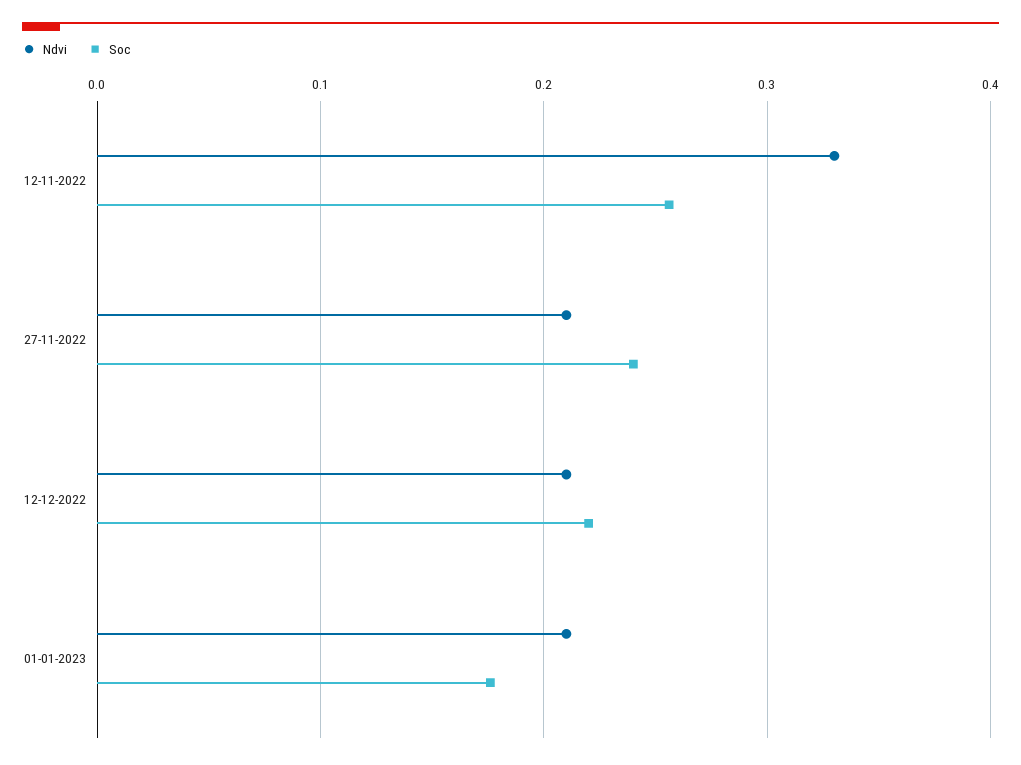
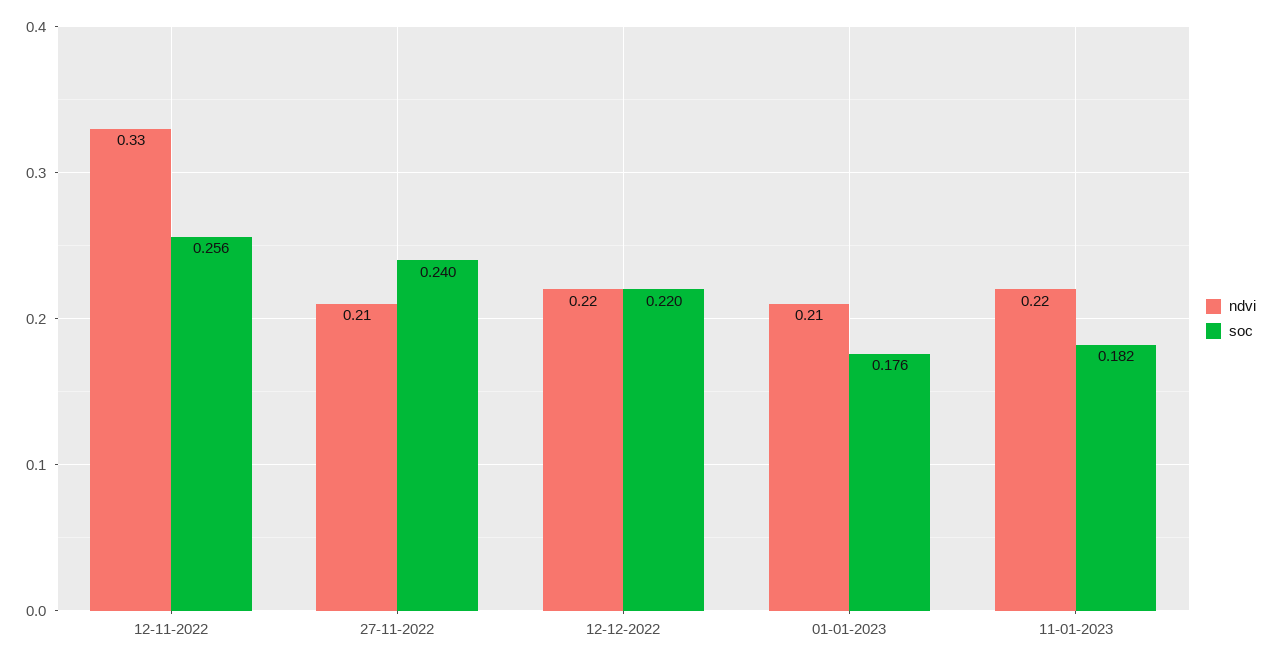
Ndvi, 12-12-2022: 0.21 -> 0.22
Ndvi, 11-01-2023: none -> 0.22
Soc, 11-01-2023: none -> 0.182

